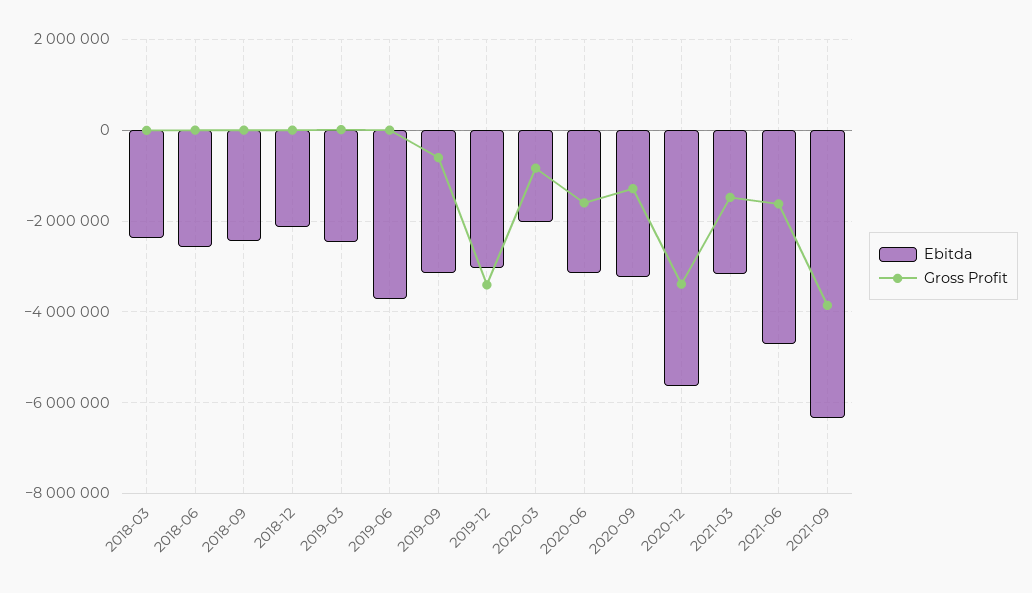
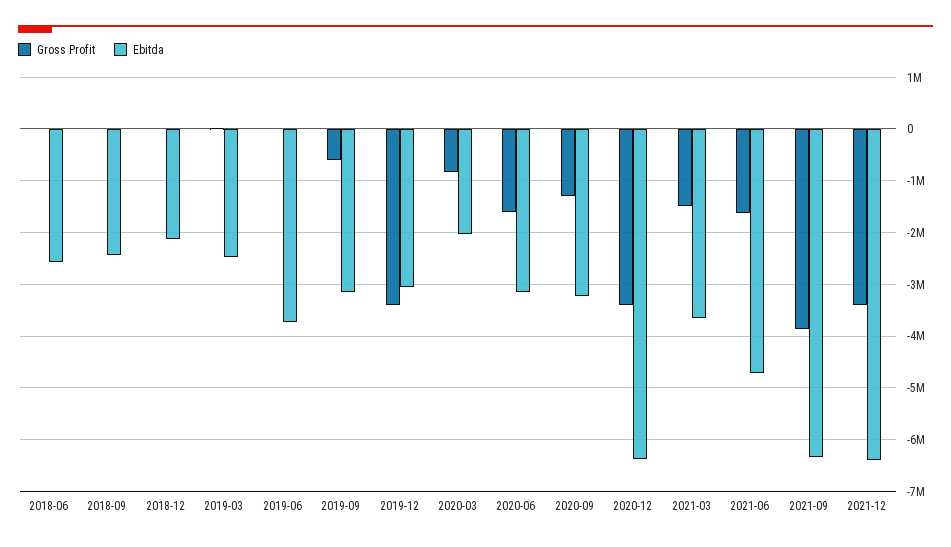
Ebitda, 2018-03: -2400000 -> none
Gross Profit, 2018-03: 0 -> none
Ebitda, 2020-12: -5600000 -> -6400000
Ebitda, 2021-03: -3200000 -> -3600000
Gross Profit, 2021-12: none -> -3400000
Ebitda, 2021-12: none -> -6400000

